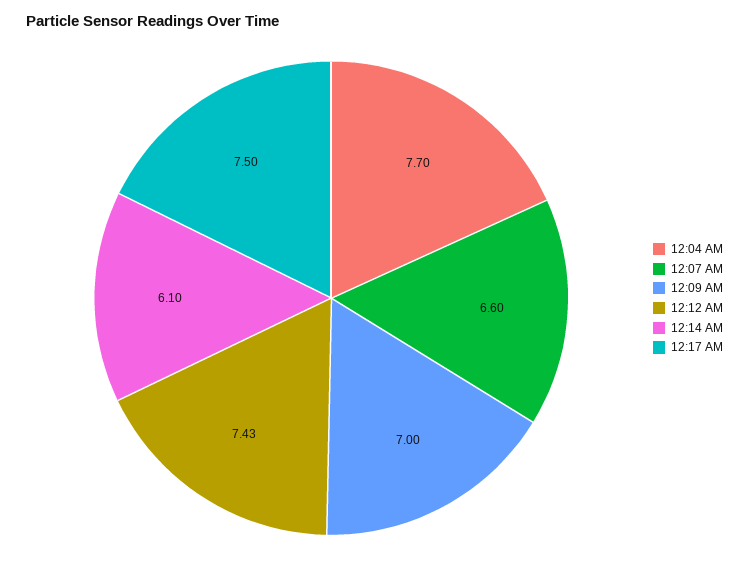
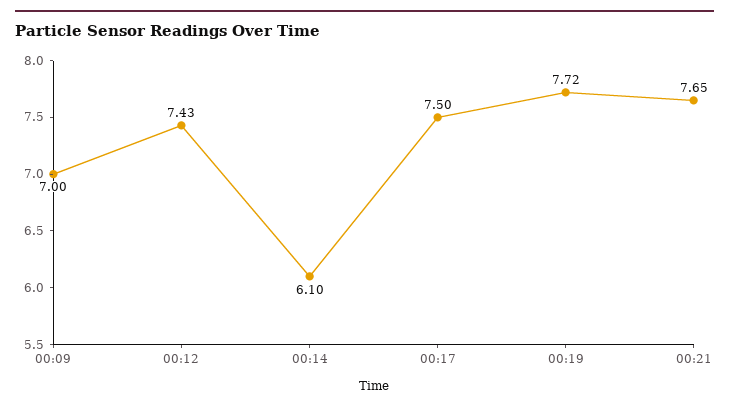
12:04 AM: 7.7 -> none
12:07 AM: 6.6 -> none
00:19: none -> 7.72
00:21: none -> 7.65

